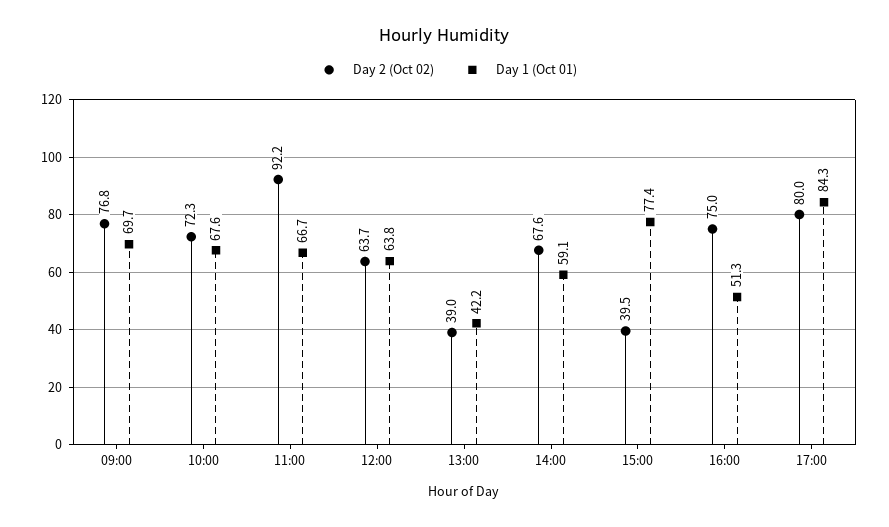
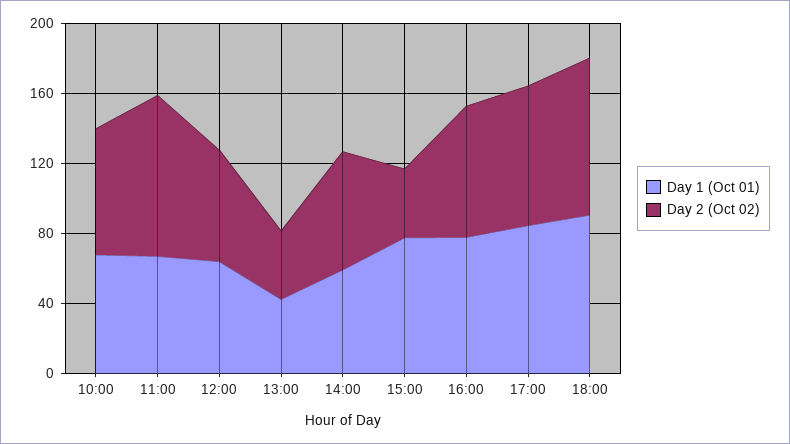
Day 2 (Oct 02), 09:00: 76.8 -> none
Day 1 (Oct 01), 09:00: 69.7 -> none
Day 1 (Oct 01), 16:00: 51.3 -> 80
Day 1 (Oct 01), 18:00: none -> 90
Day 2 (Oct 02), 18:00: none -> 90

